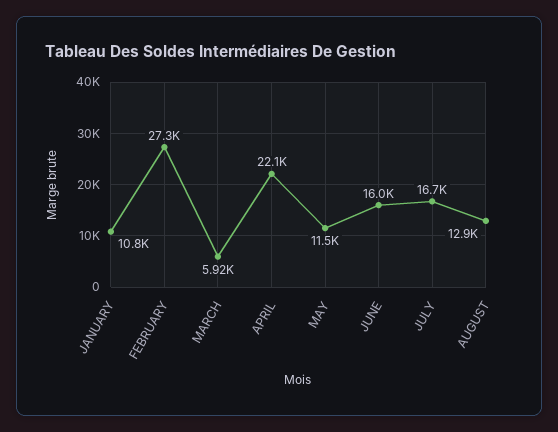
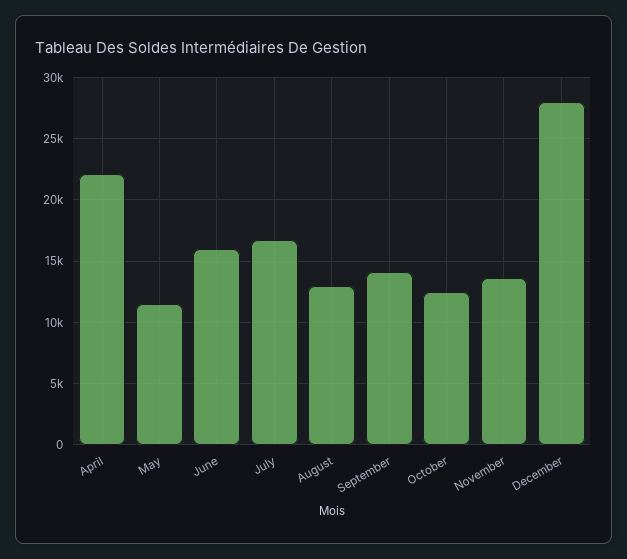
JANUARY: 10800 -> none
FEBRUARY: 27300 -> none
MARCH: 5920 -> none
September: none -> 14000
October: none -> 12500
November: none -> 13500
December: none -> 28000

